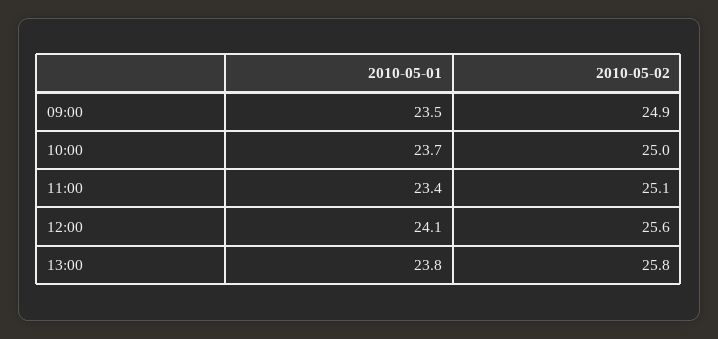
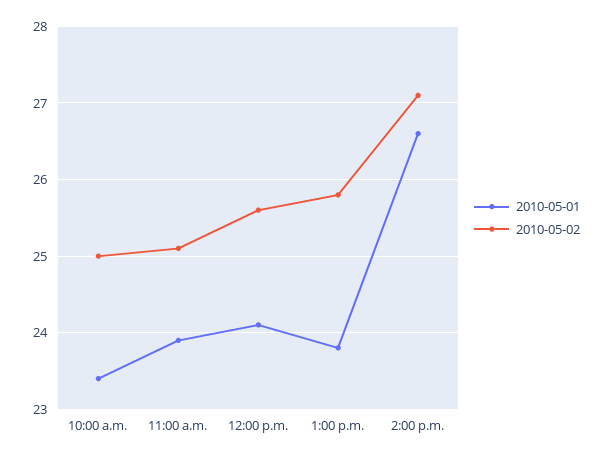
2010-05-01, 09:00: 23.5 -> none
2010-05-02, 09:00: 24.9 -> none
2010-05-01, 10:00: 23.7 -> 23.4
2010-05-01, 11:00: 23.4 -> 23.9
2010-05-01, 2:00 p.m.: none -> 26.6
2010-05-02, 2:00 p.m.: none -> 27.1

